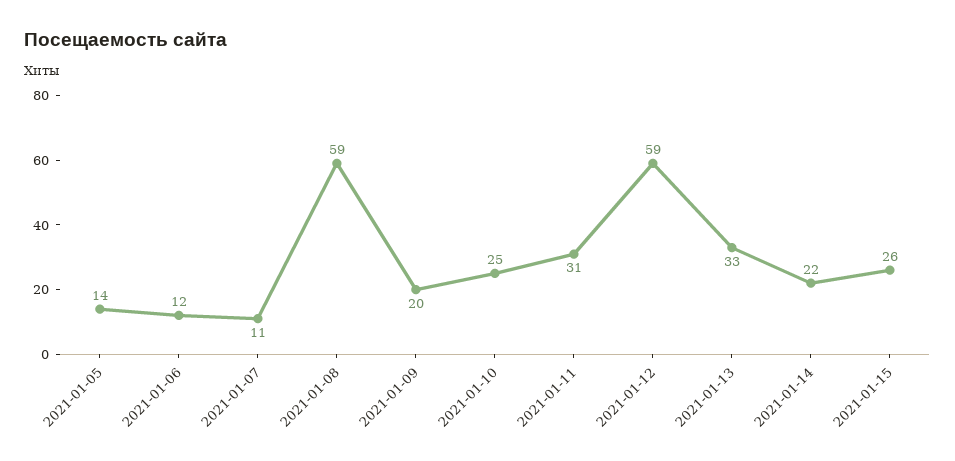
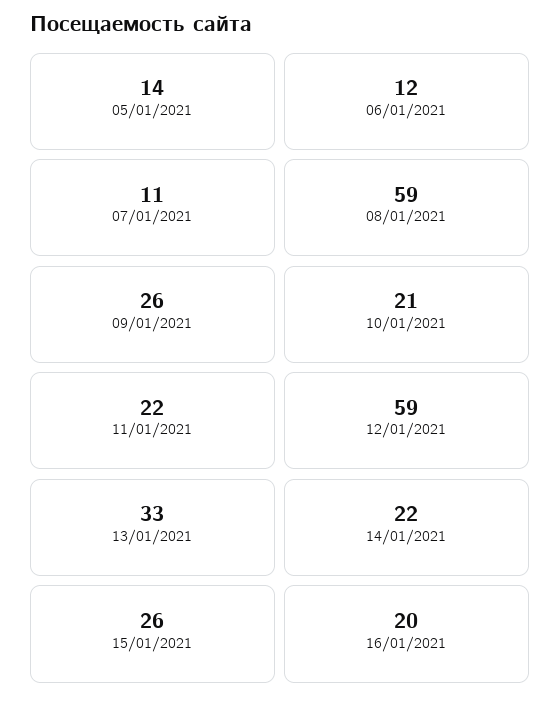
2021-01-09: 20 -> 26
2021-01-10: 25 -> 21
2021-01-11: 31 -> 22
16/01/2021: none -> 20

